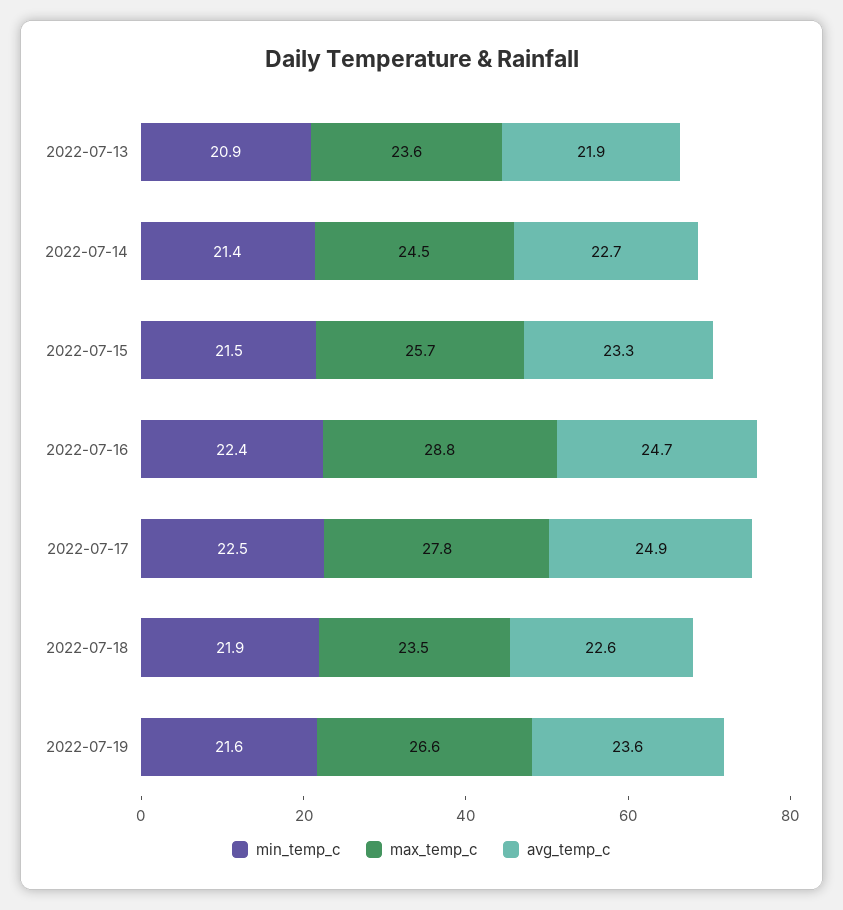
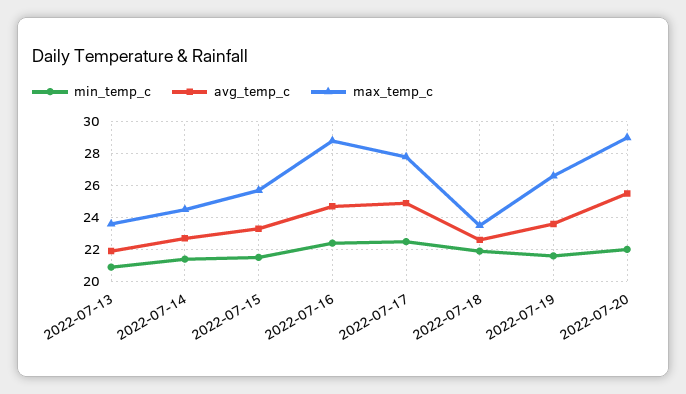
min_temp_c, 2022-07-20: none -> 22
avg_temp_c, 2022-07-20: none -> 25.5
max_temp_c, 2022-07-20: none -> 29

